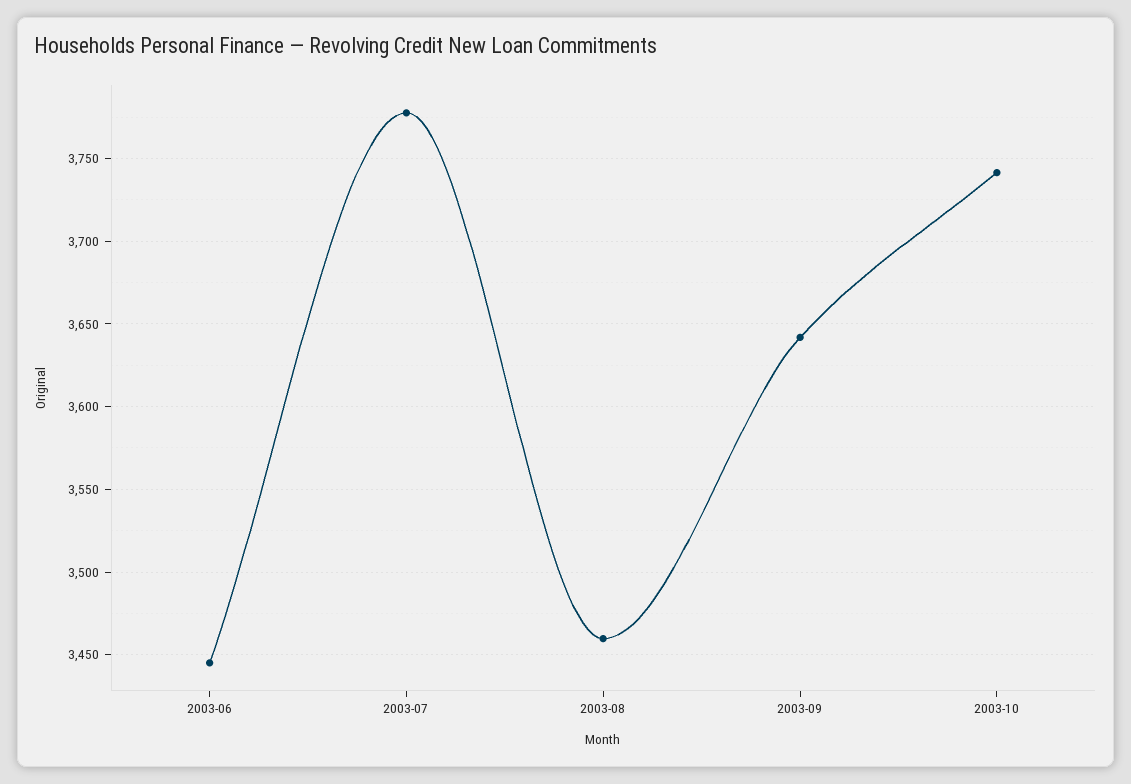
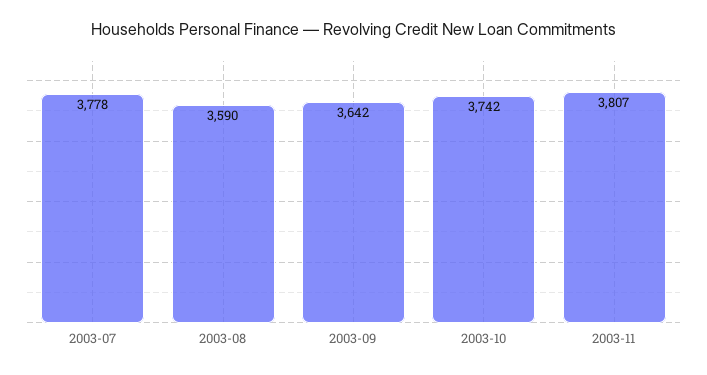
2003-06: 3445 -> none
2003-08: 3460 -> 3590
2003-11: none -> 3807

